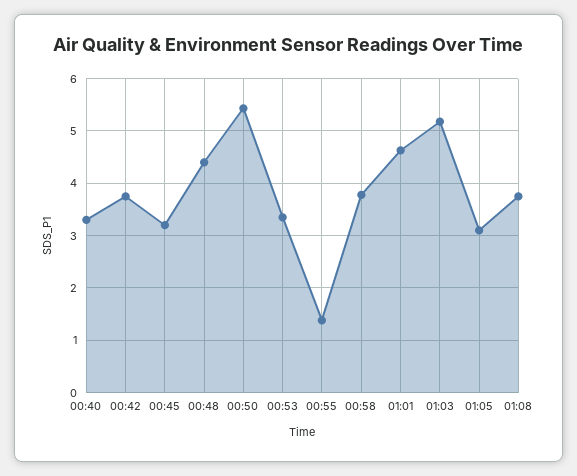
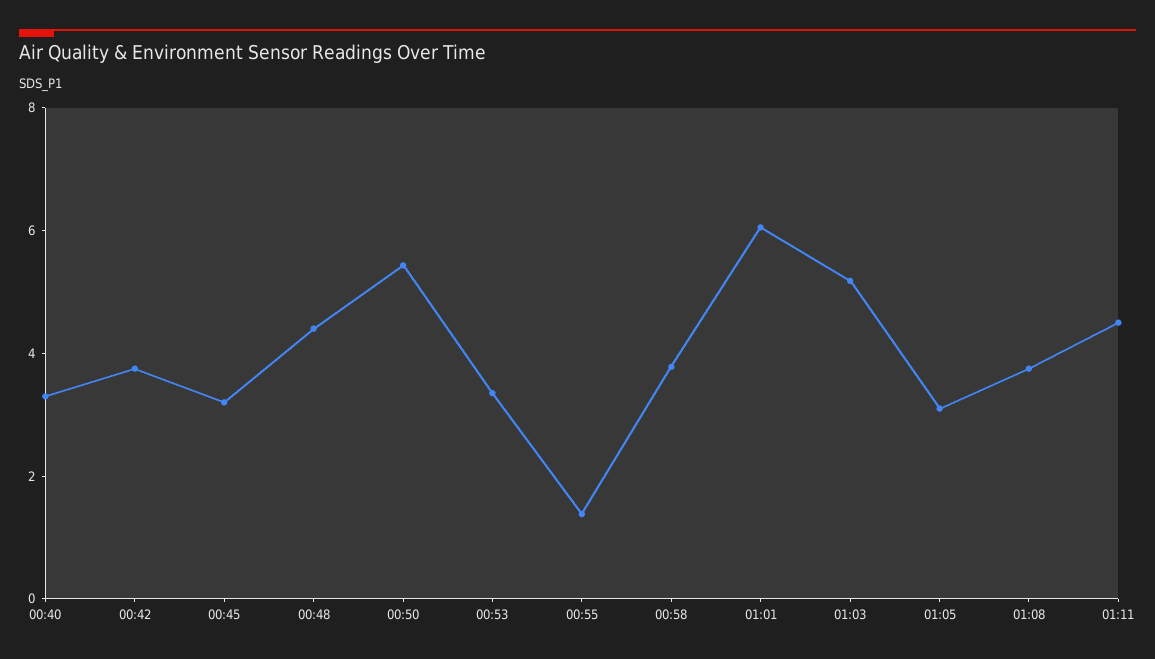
01:01: 4.6 -> 6
01:11: none -> 4.5

